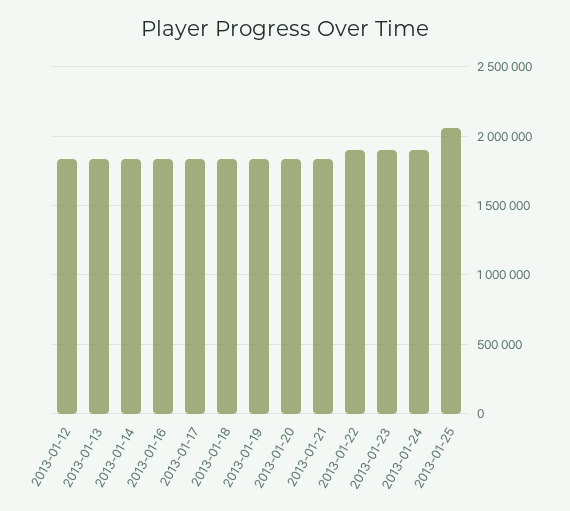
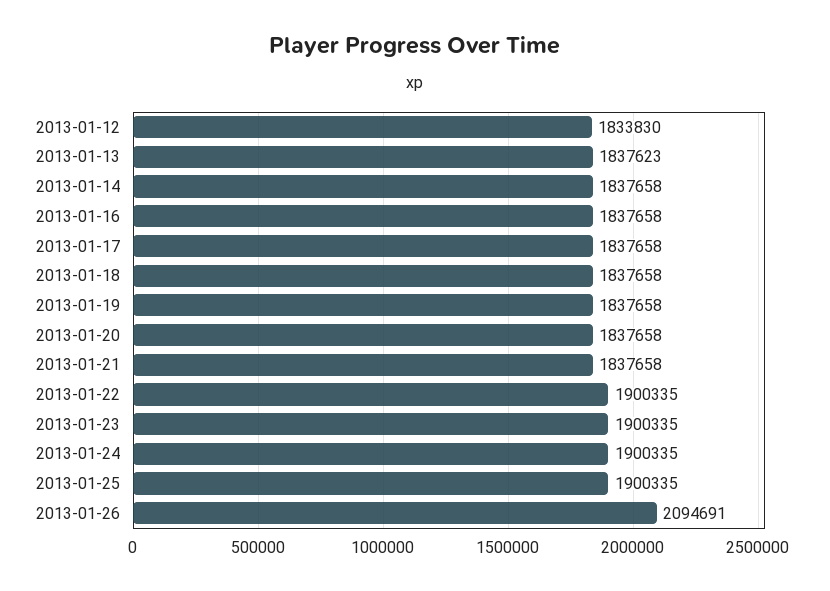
2013-01-25: 2050000 -> 1900335
2013-01-26: none -> 2094691

